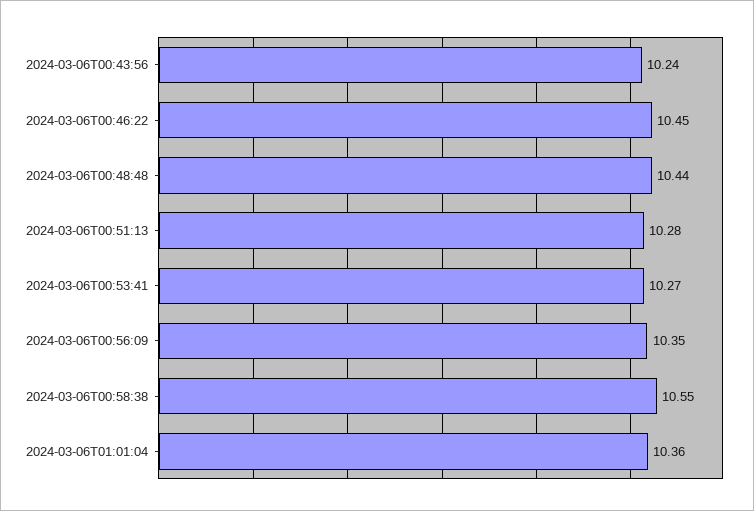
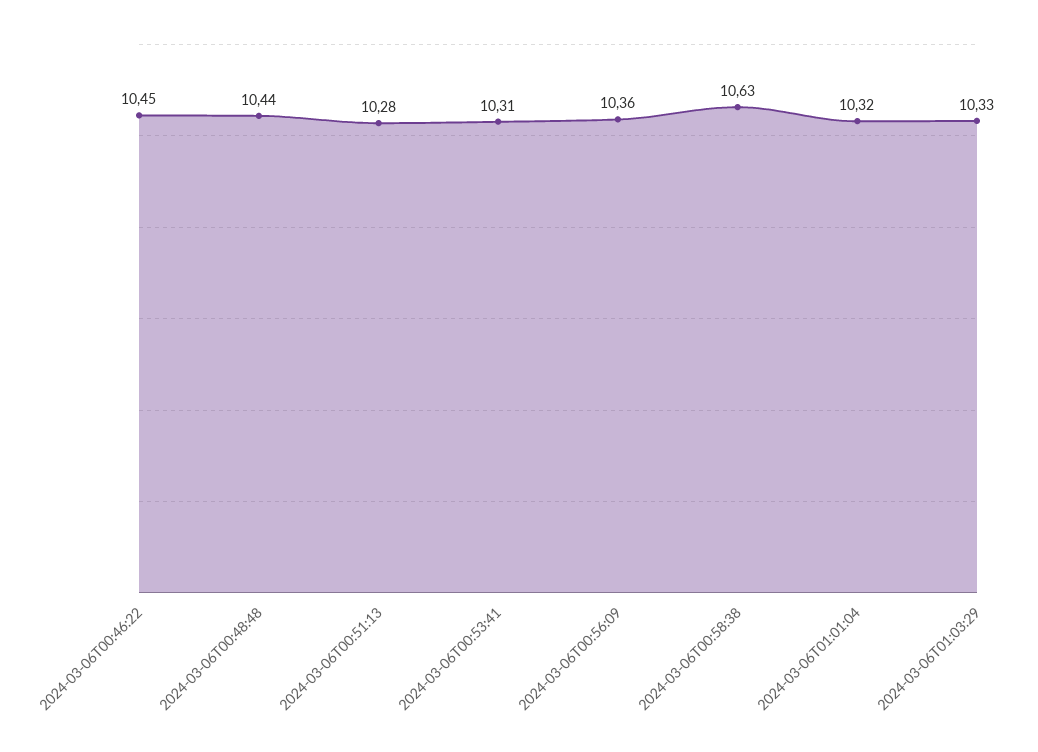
2024-03-06T00:43:56: 10.24 -> none
2024-03-06T00:53:41: 10.27 -> 10.31
2024-03-06T00:56:09: 10.35 -> 10.36
2024-03-06T00:58:38: 10.55 -> 10.63
2024-03-06T01:01:04: 10.36 -> 10.32
2024-03-06T01:03:29: none -> 10.33

